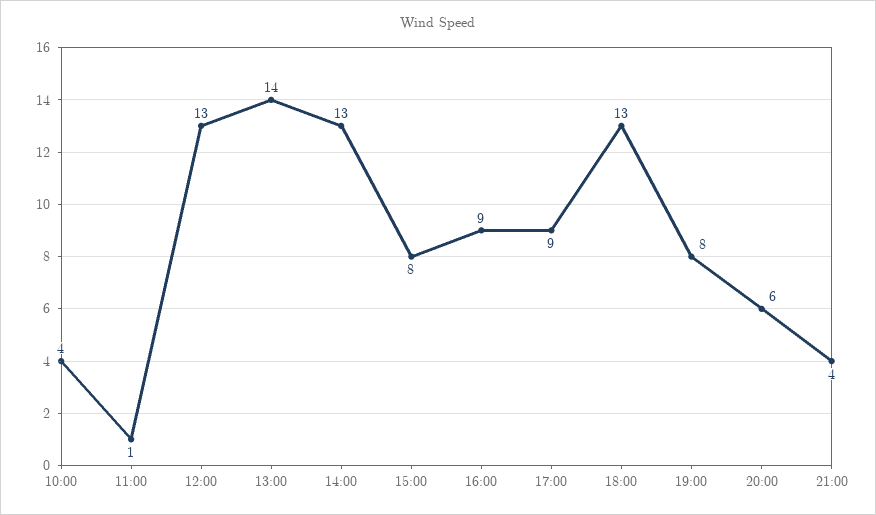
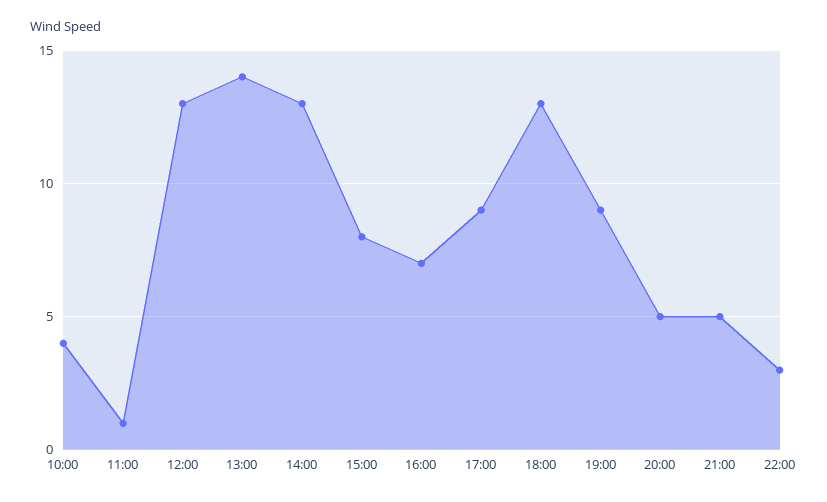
16:00: 9 -> 7
19:00: 8 -> 9
20:00: 6 -> 5
21:00: 4 -> 5
22:00: none -> 3

